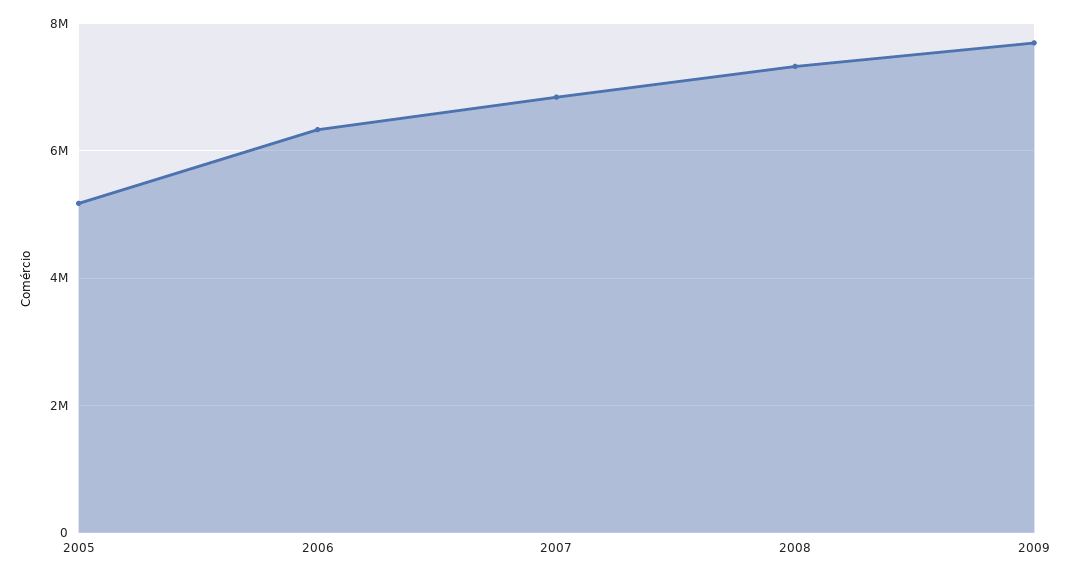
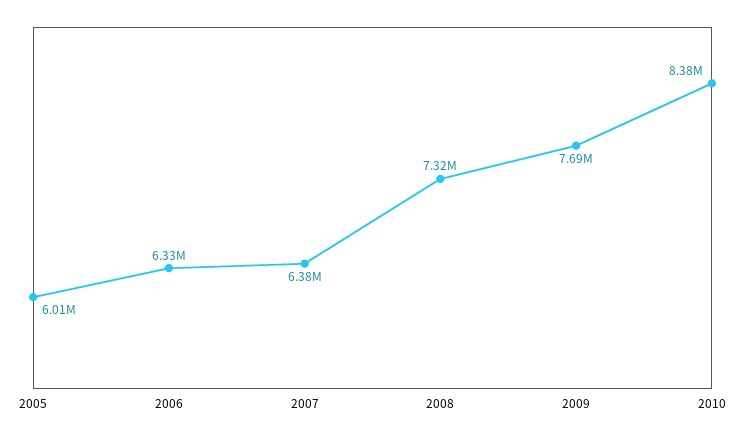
2005: 5200000 -> 6010000
2007: 6800000 -> 6380000
2010: none -> 8380000

